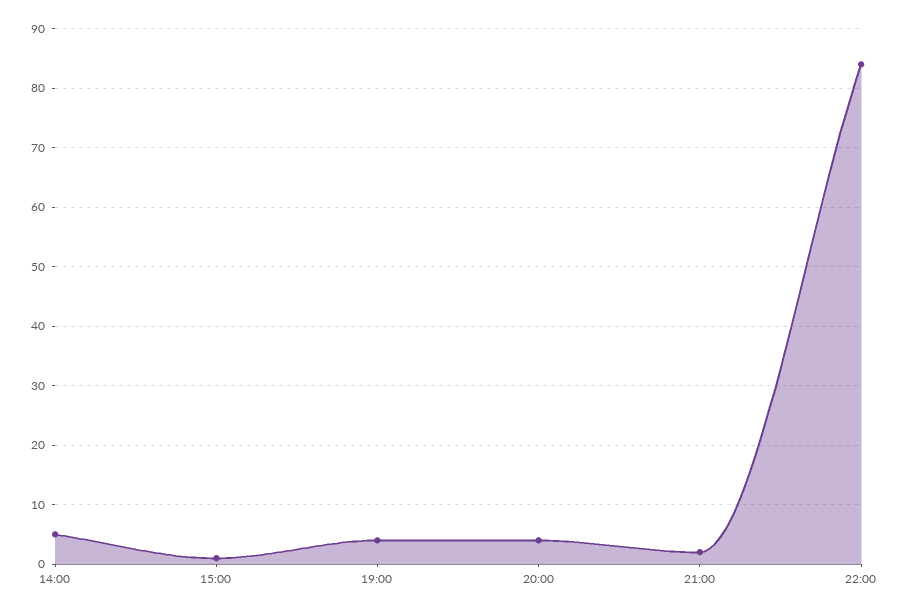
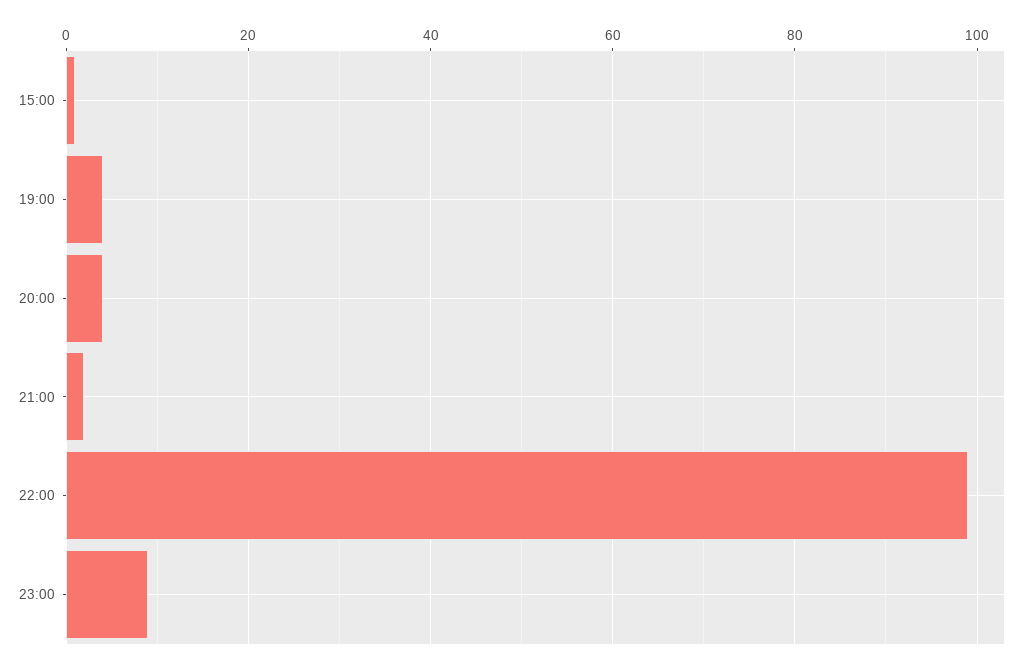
14:00: 5 -> none
22:00: 85 -> 100
23:00: none -> 10

